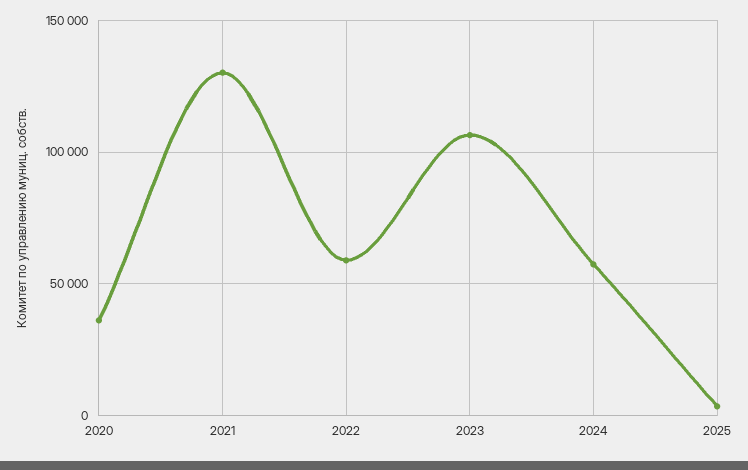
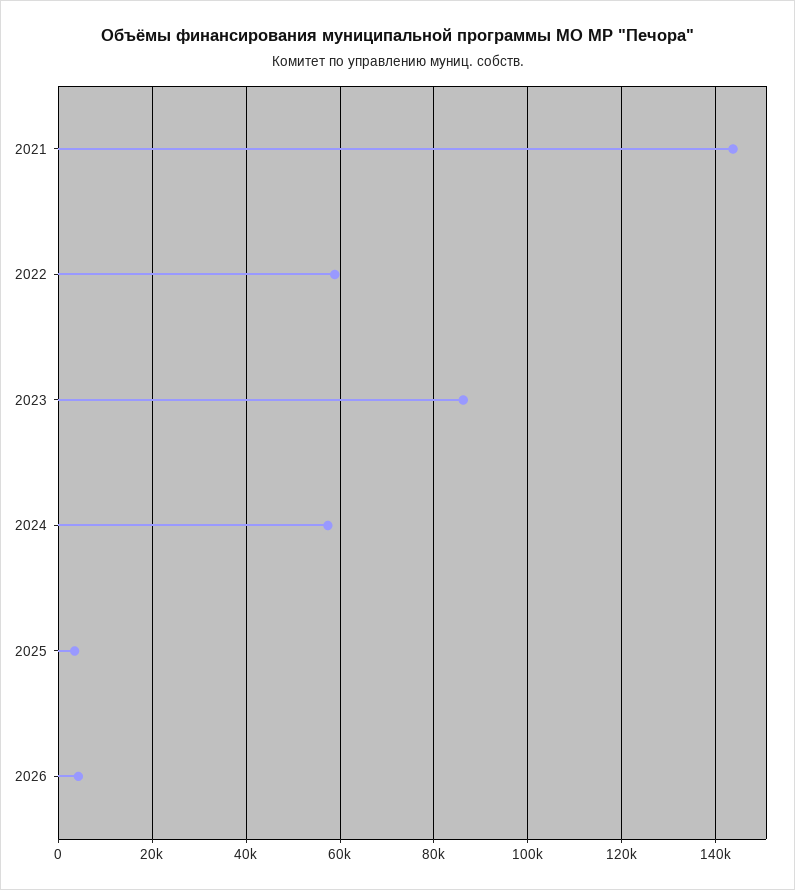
2020: 35000 -> none
2021: 130000 -> 144000
2023: 105000 -> 86000
2026: none -> 4000

